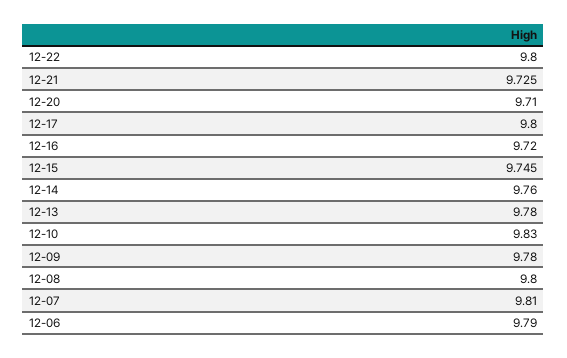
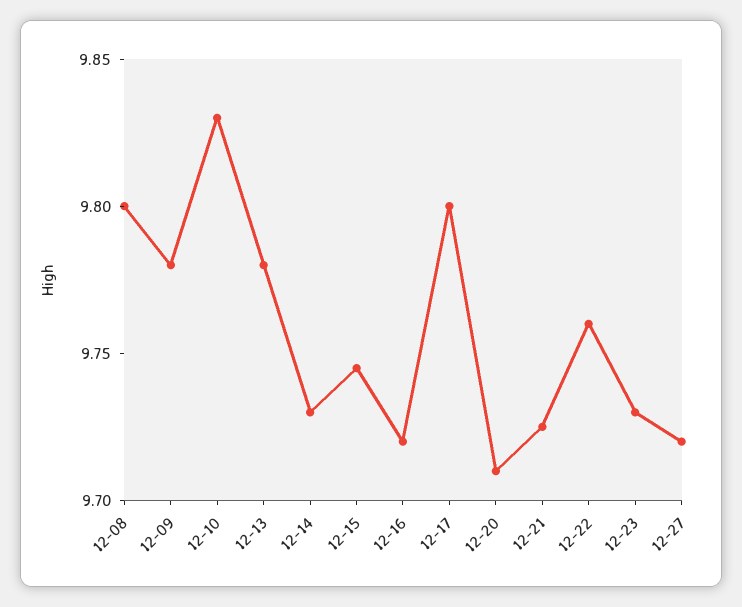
12-22: 9.8 -> 9.76
12-14: 9.76 -> 9.73
12-07: 9.81 -> none
12-06: 9.79 -> none
12-23: none -> 9.73
12-27: none -> 9.72

